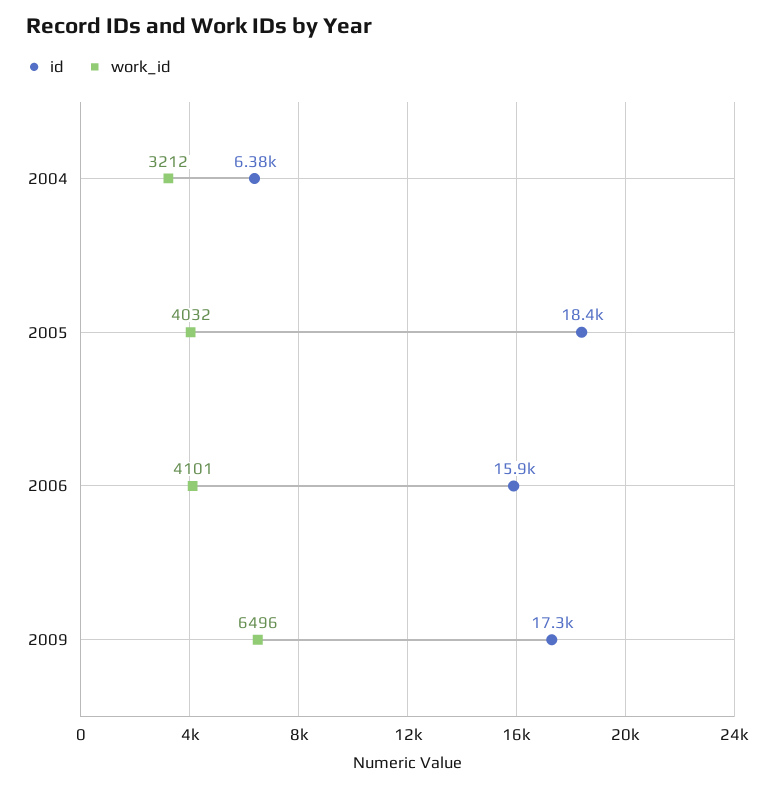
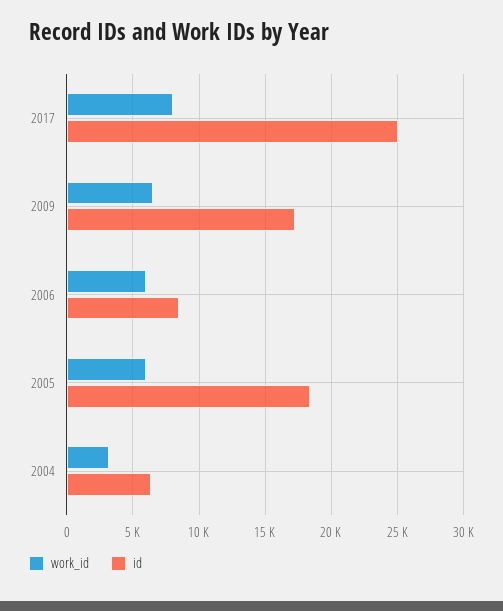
work_id, 2005: 4032 -> 6000
id, 2006: 15900 -> 8500
work_id, 2006: 4101 -> 6000
work_id, 2017: none -> 8000
id, 2017: none -> 25000

